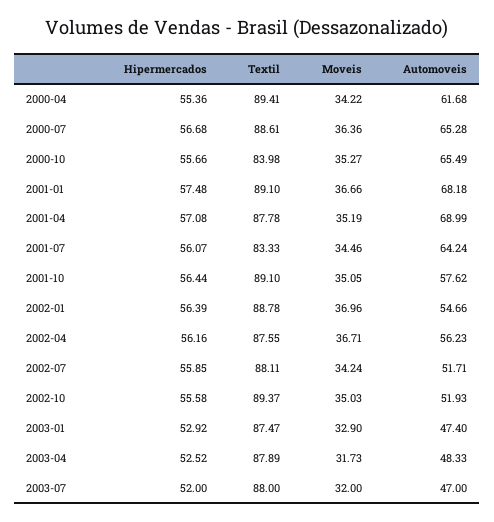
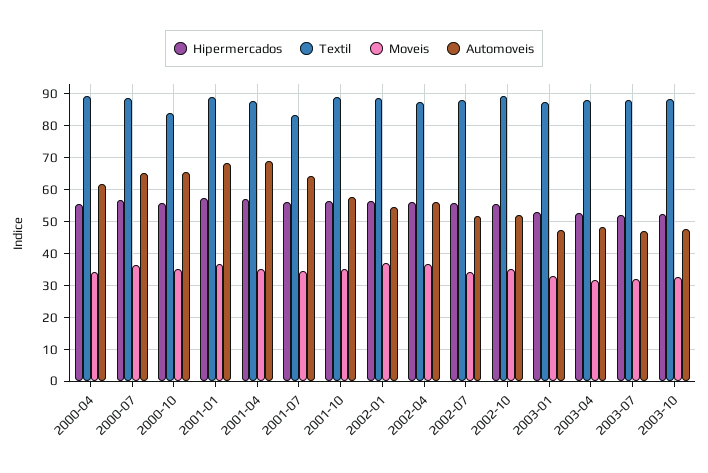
Hipermercados, 2003-10: none -> 52
Textil, 2003-10: none -> 88
Moveis, 2003-10: none -> 32
Automoveis, 2003-10: none -> 48

